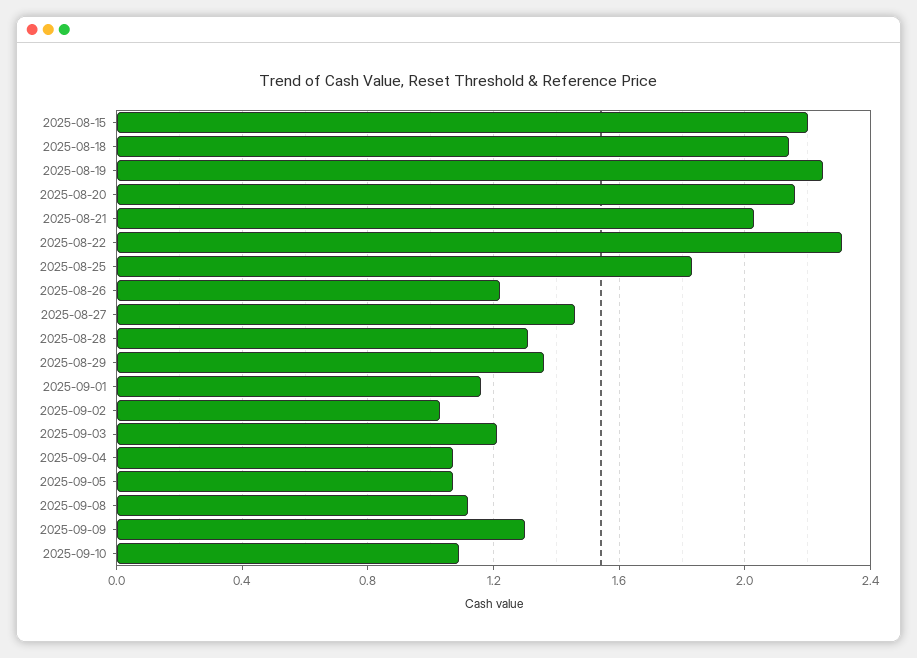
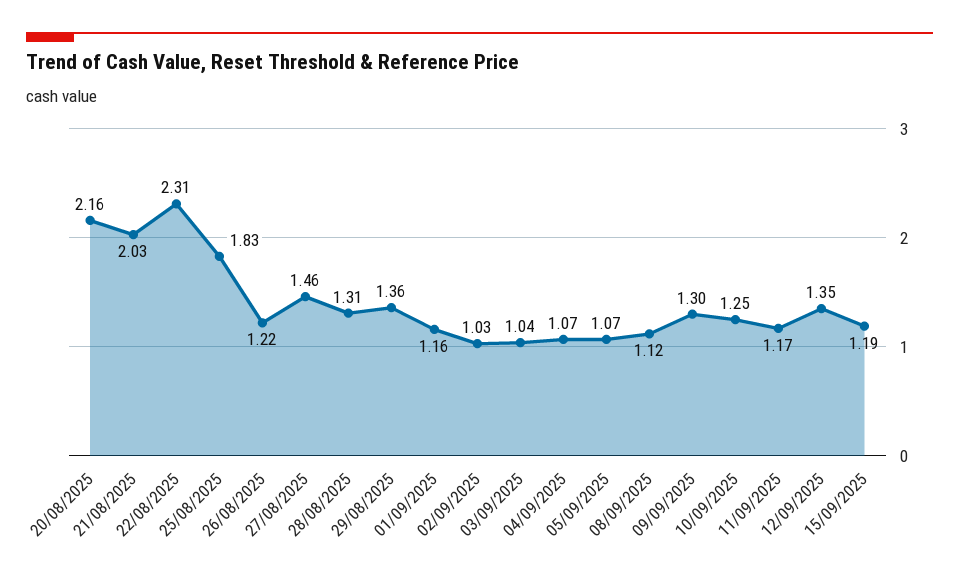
2025-08-15: 2.2 -> none
2025-08-18: 2.15 -> none
2025-08-19: 2.25 -> none
2025-09-03: 1.2 -> 1.04
2025-09-10: 1.1 -> 1.25
11/09/2025: none -> 1.17
12/09/2025: none -> 1.35
15/09/2025: none -> 1.19

